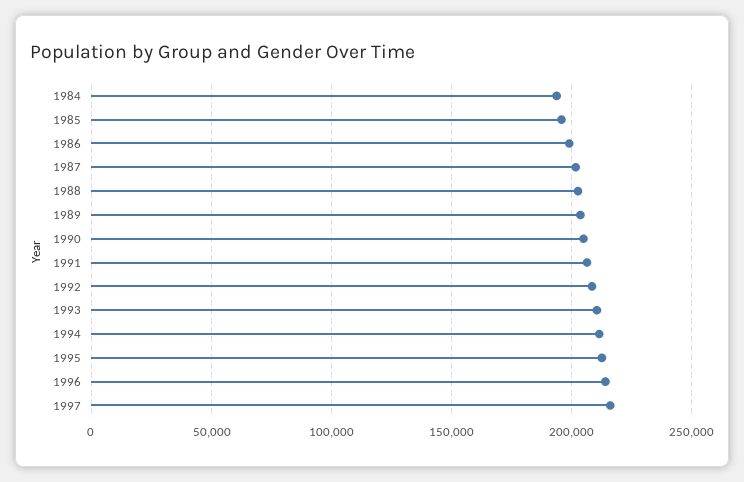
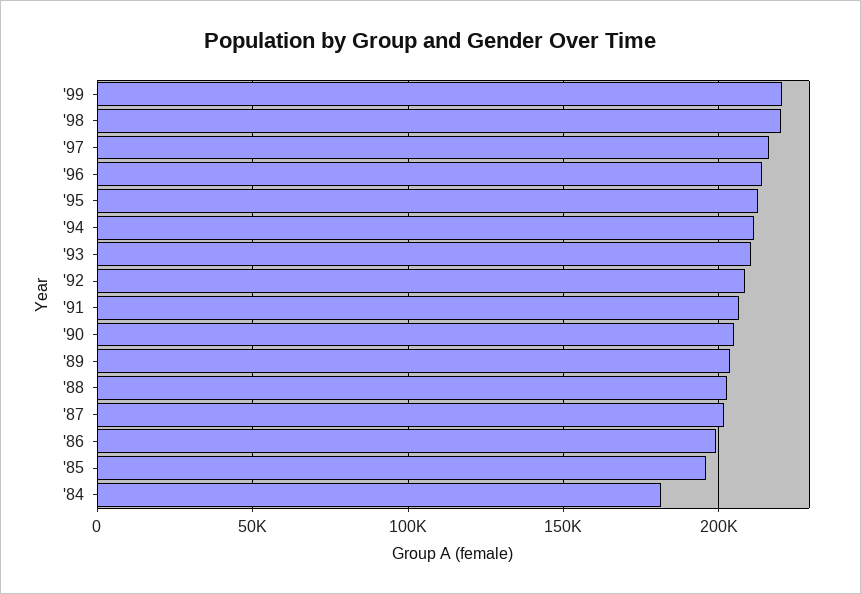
1984: 195000 -> 180000
'99: none -> 220000
'98: none -> 220000

